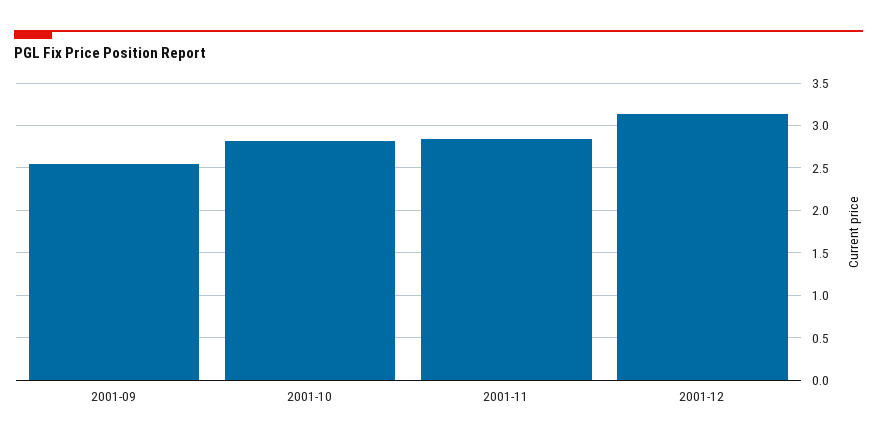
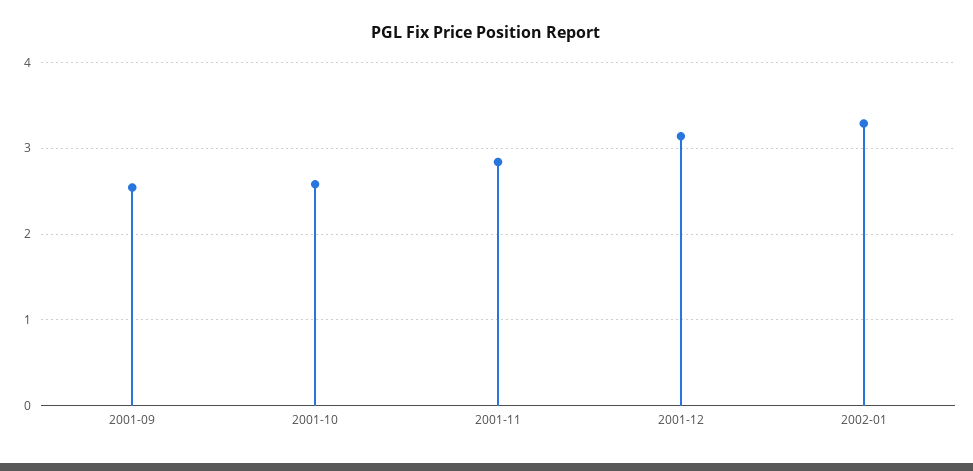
2001-10: 2.8 -> 2.6
2002-01: none -> 3.3

